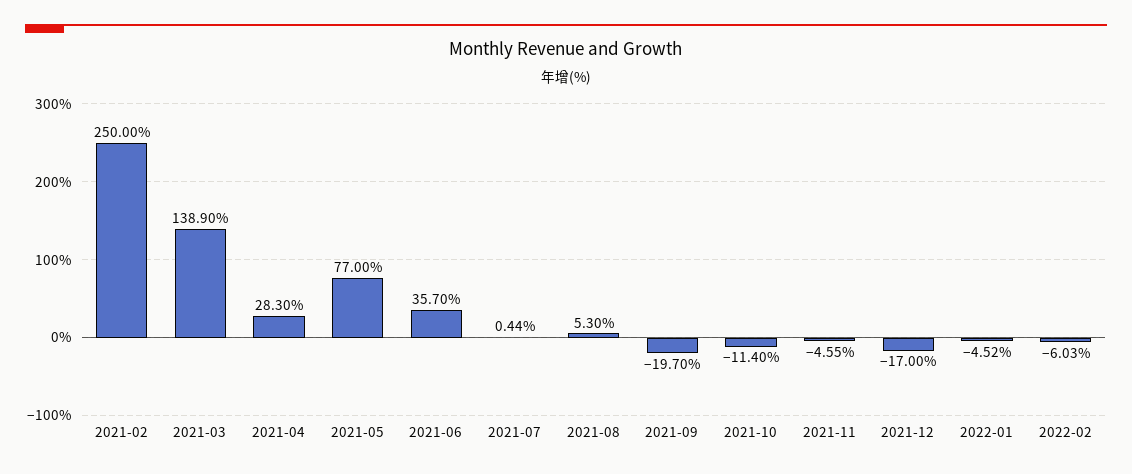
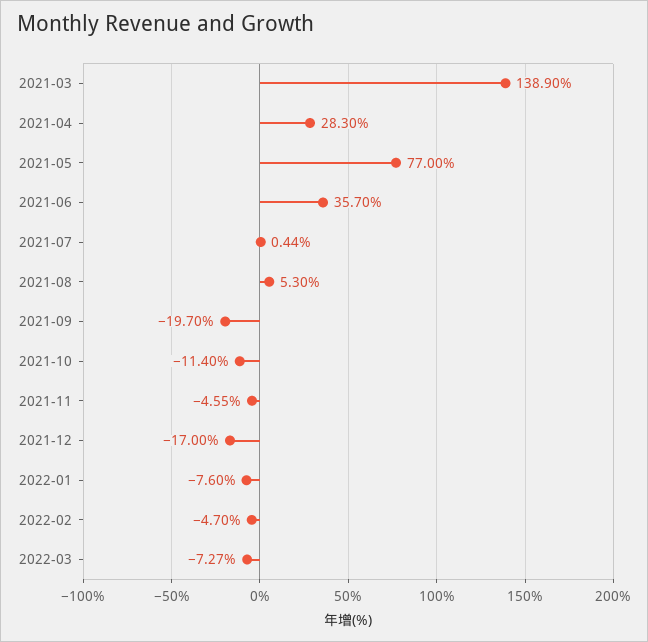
2021-02: 250 -> none
2022-01: -4.52 -> -7.6
2022-02: -6.03 -> -4.7
2022-03: none -> -7.27

